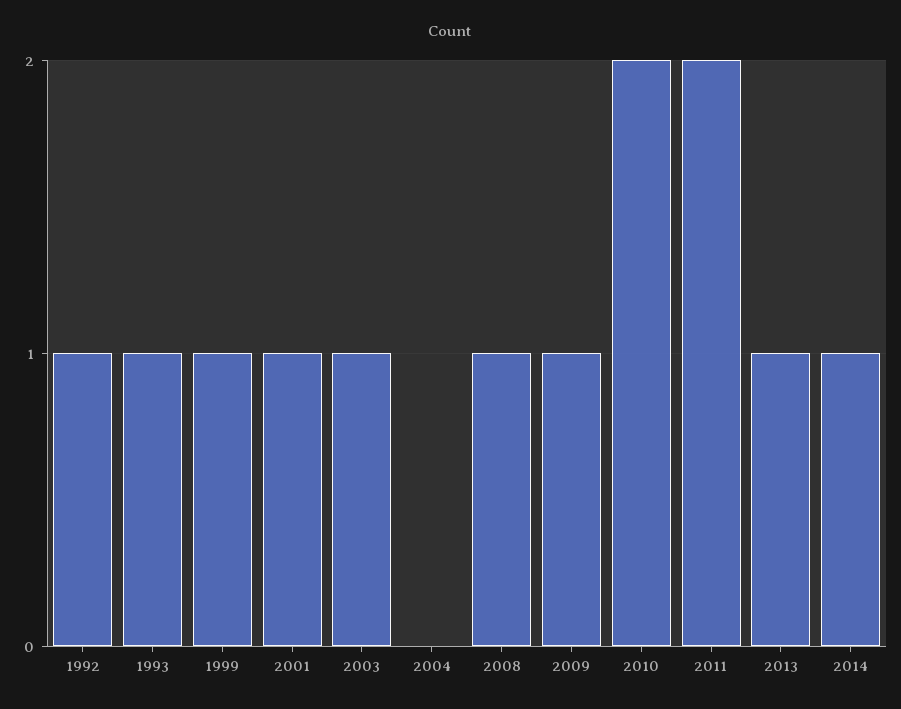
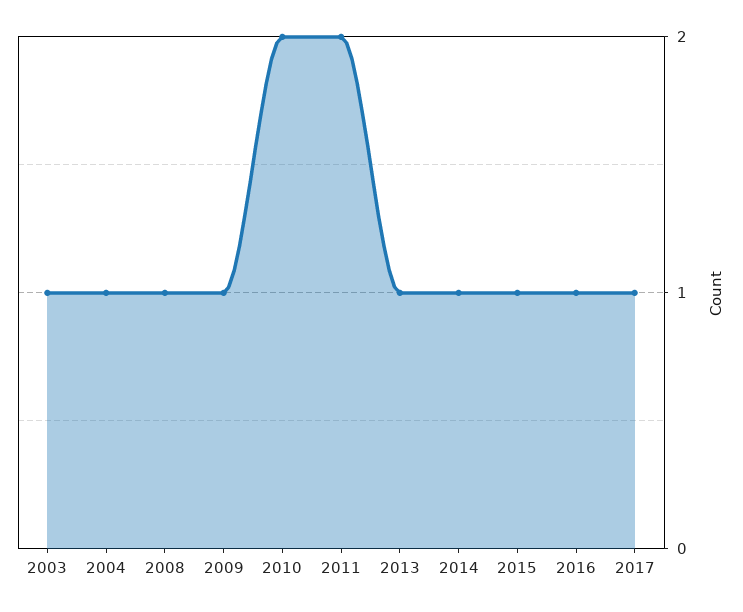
1992: 1 -> none
1993: 1 -> none
1999: 1 -> none
2001: 1 -> none
2004: 0 -> 1
2015: none -> 1
2016: none -> 1
2017: none -> 1

